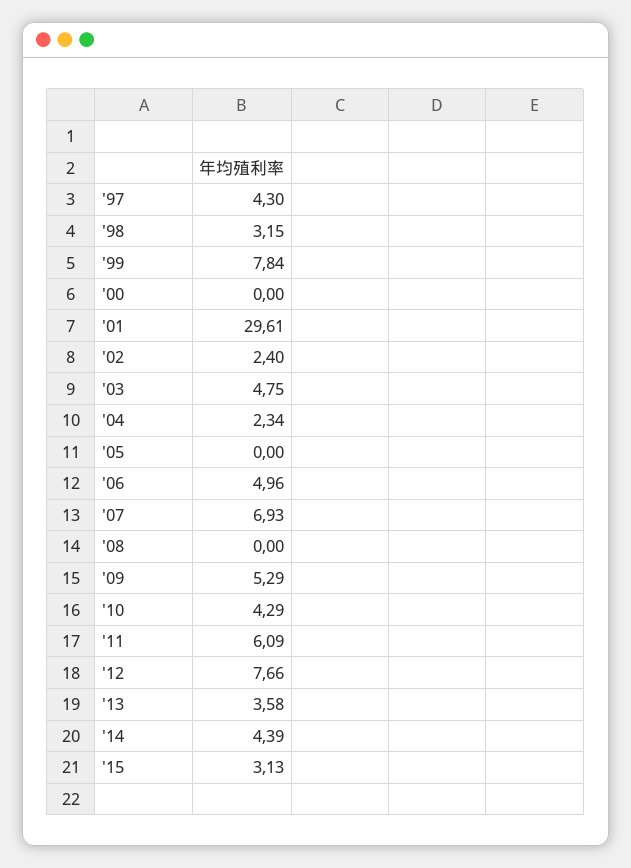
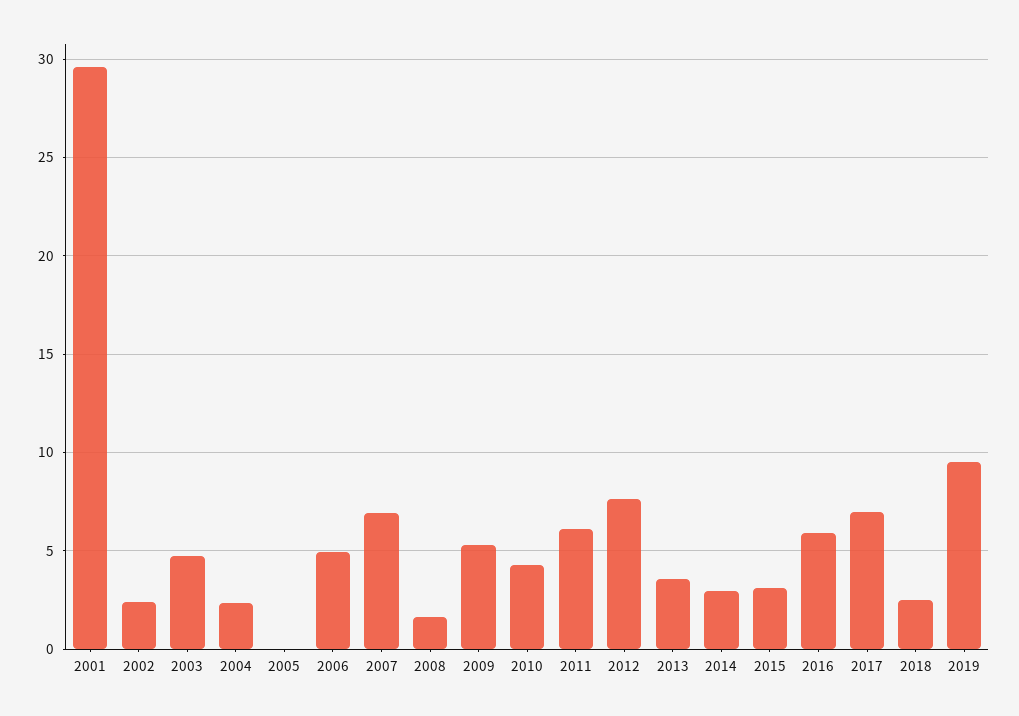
'97: 4.3 -> none
'98: 3.15 -> none
'99: 7.84 -> none
'00: 0 -> none
'08: 0 -> 1.5
'14: 4.39 -> 3
2016: none -> 6
2017: none -> 7
2018: none -> 2.5
2019: none -> 9.5

